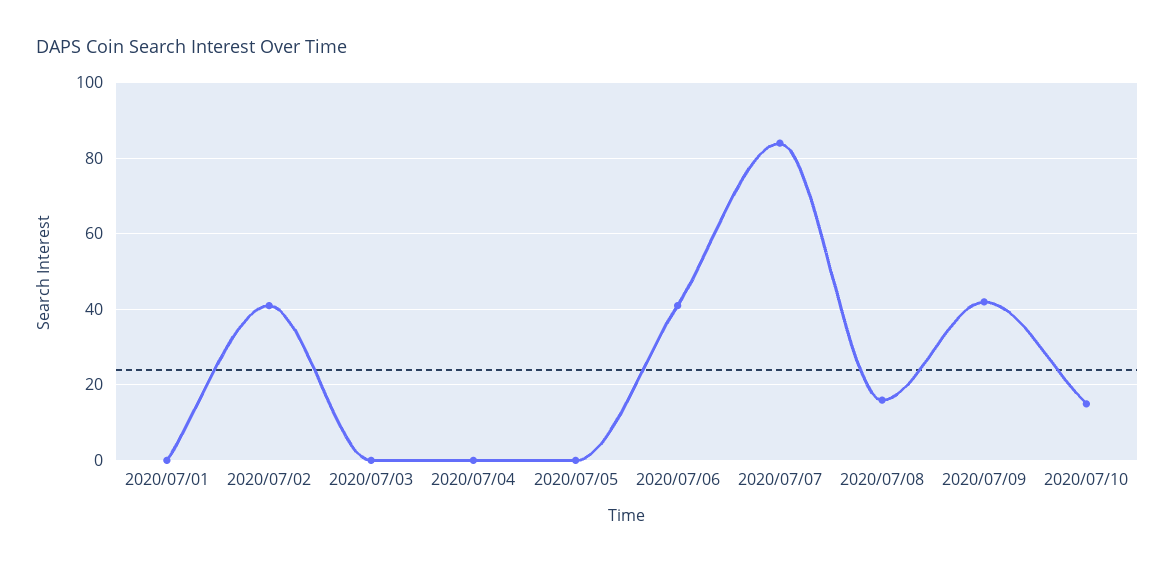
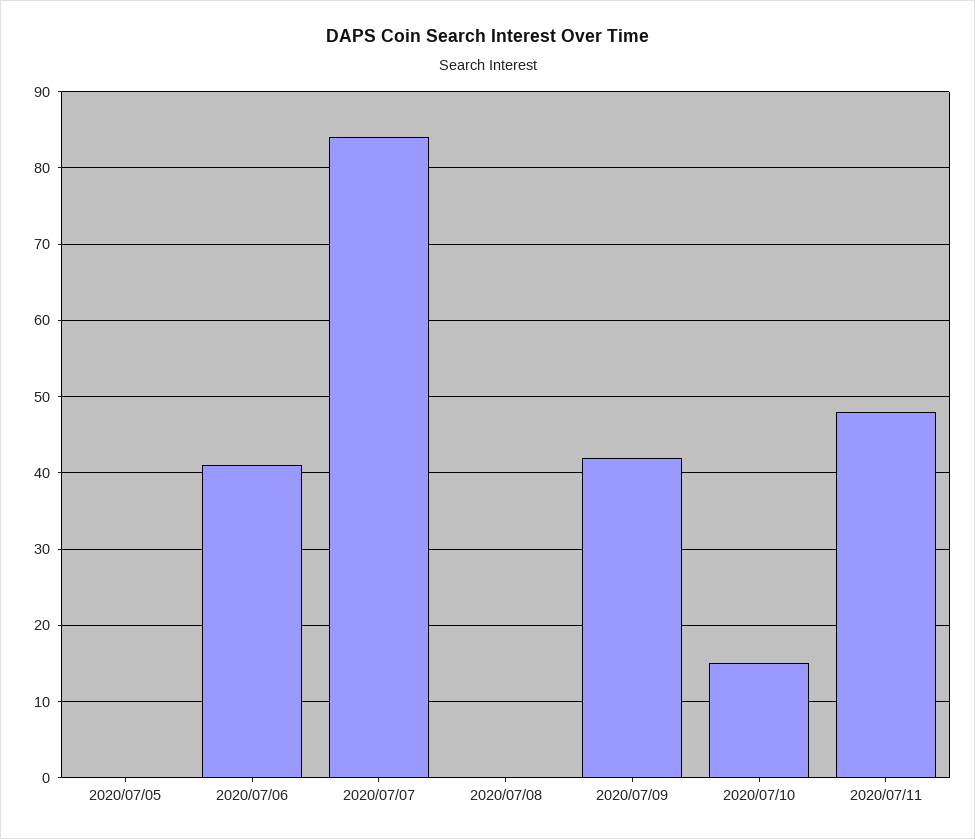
2020/07/01: 0 -> none
2020/07/02: 40 -> none
2020/07/03: 0 -> none
2020/07/04: 0 -> none
2020/07/08: 15 -> 0
2020/07/11: none -> 48

